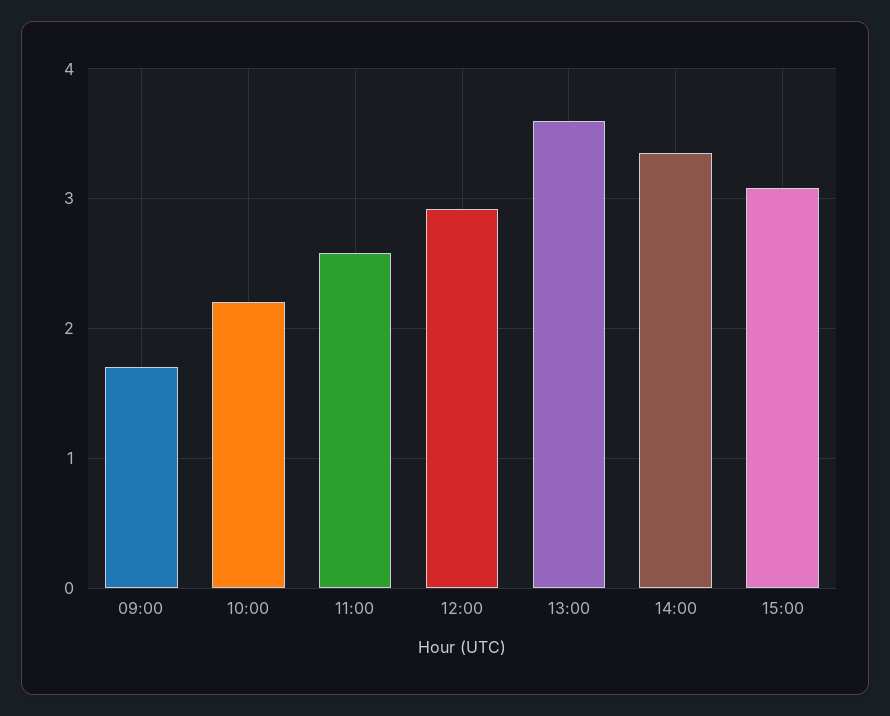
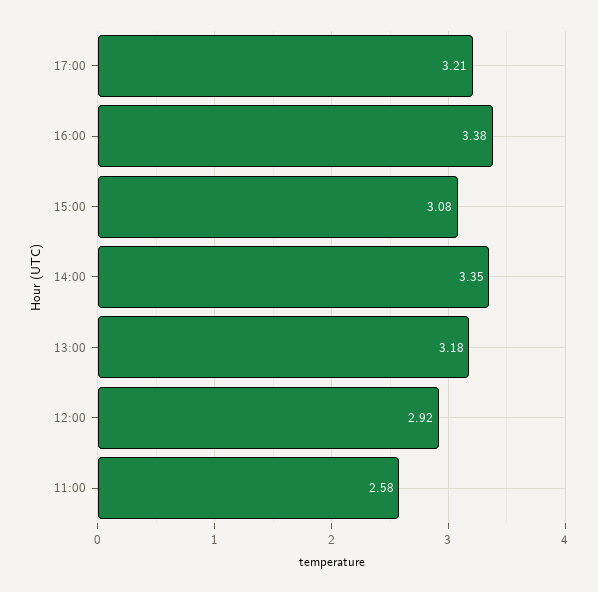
09:00: 1.7 -> none
10:00: 2.2 -> none
13:00: 3.6 -> 3.18
17:00: none -> 3.21
16:00: none -> 3.38

